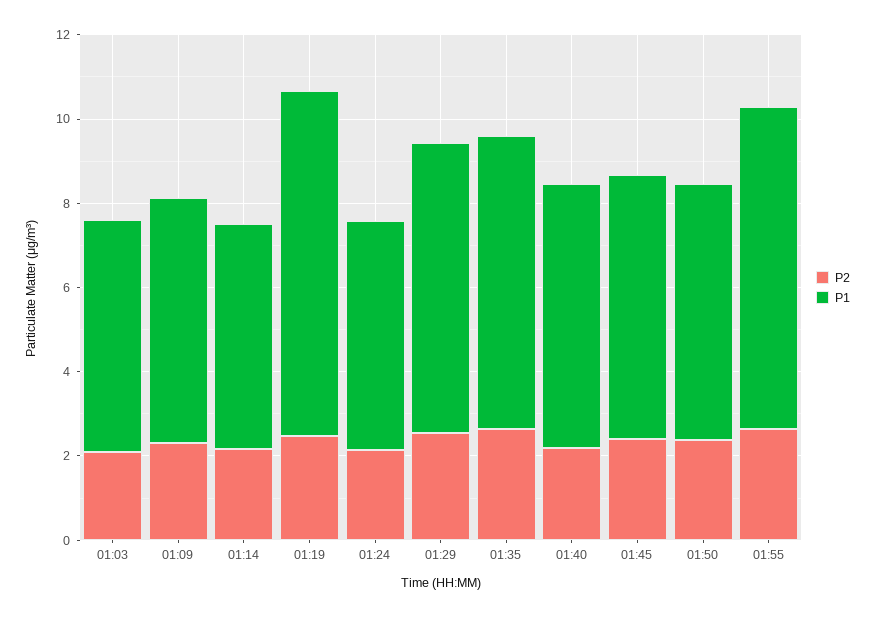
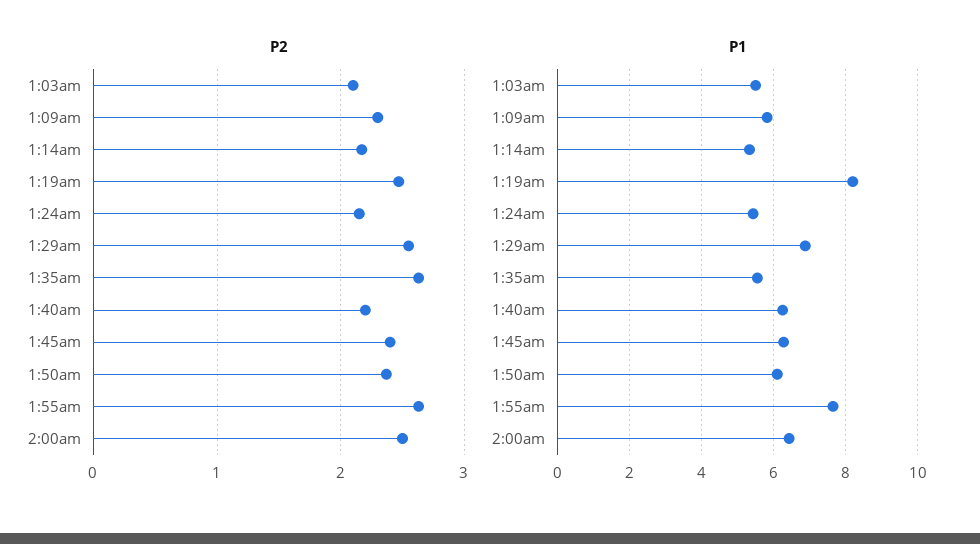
P1, 01:35: 7 -> 5.6
P2, 2:00am: none -> 2.5
P1, 2:00am: none -> 6.4

